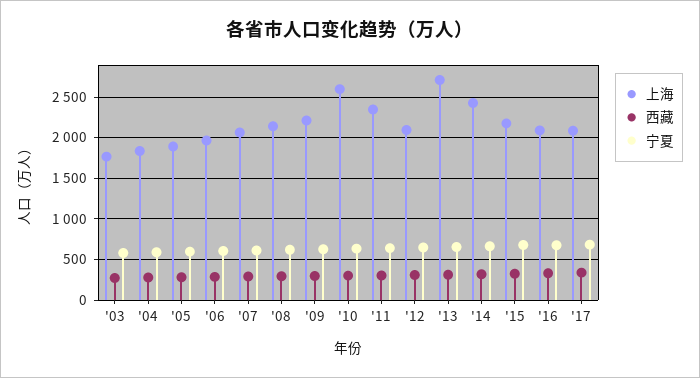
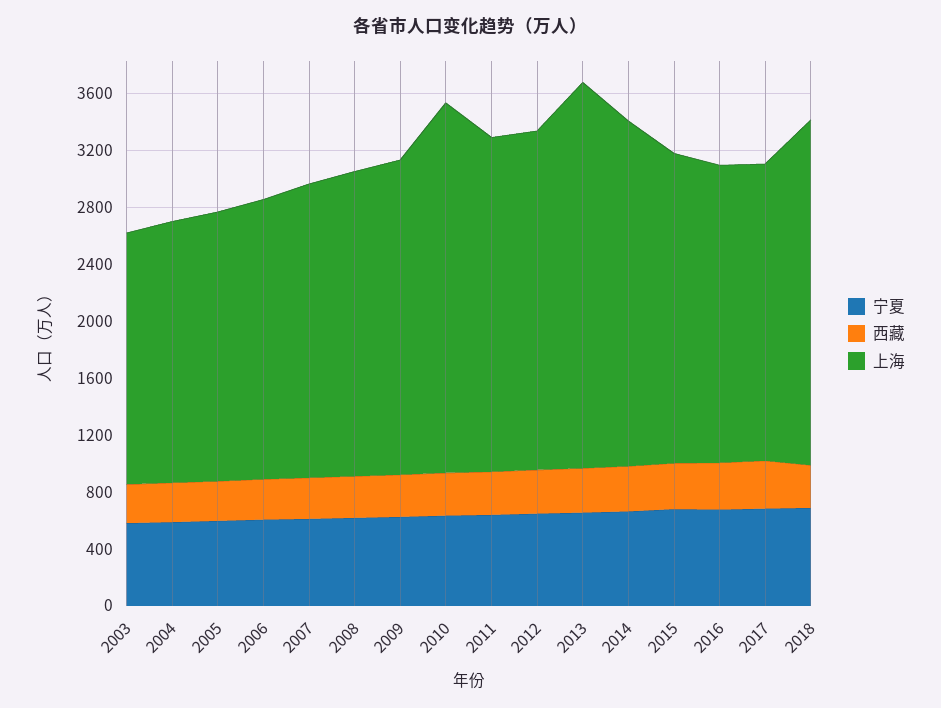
上海, '12: 2100 -> 2400
宁夏, 2018: none -> 700
西藏, 2018: none -> 300
上海, 2018: none -> 2400

